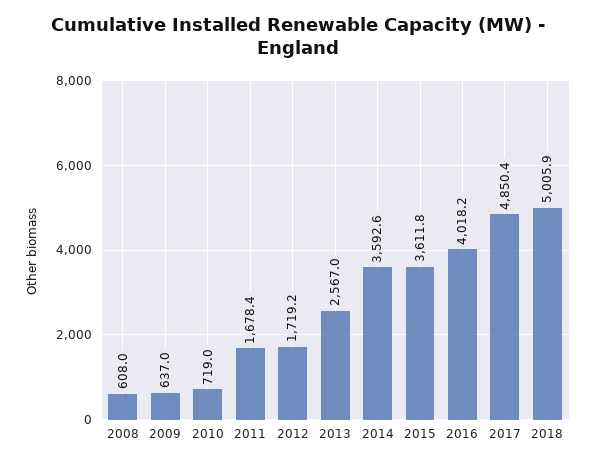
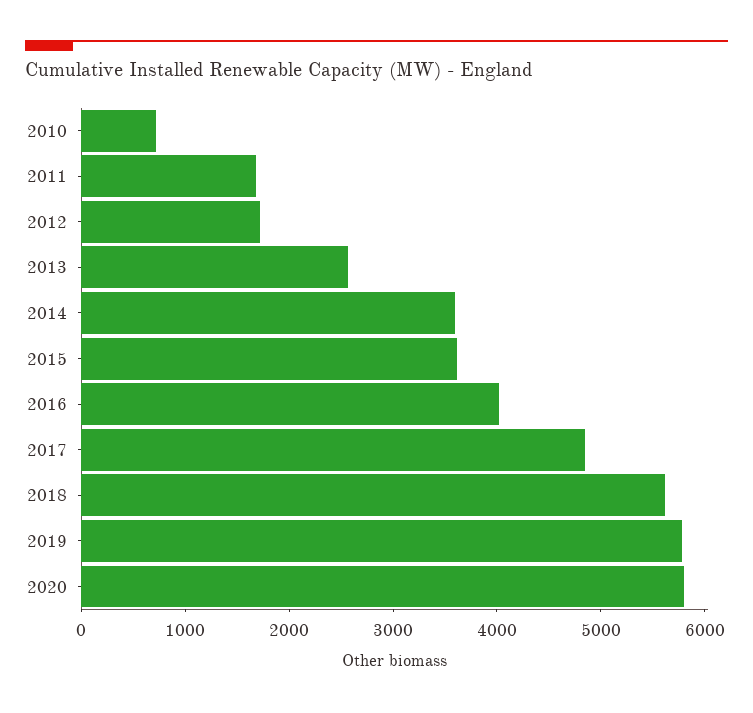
2008: 608 -> none
2009: 637 -> none
2018: 5005.9 -> 5600
2019: none -> 5800
2020: none -> 5800

